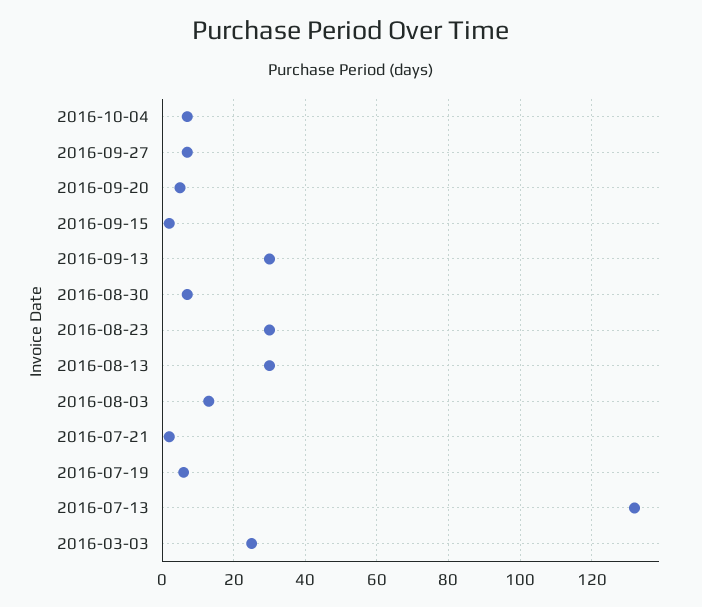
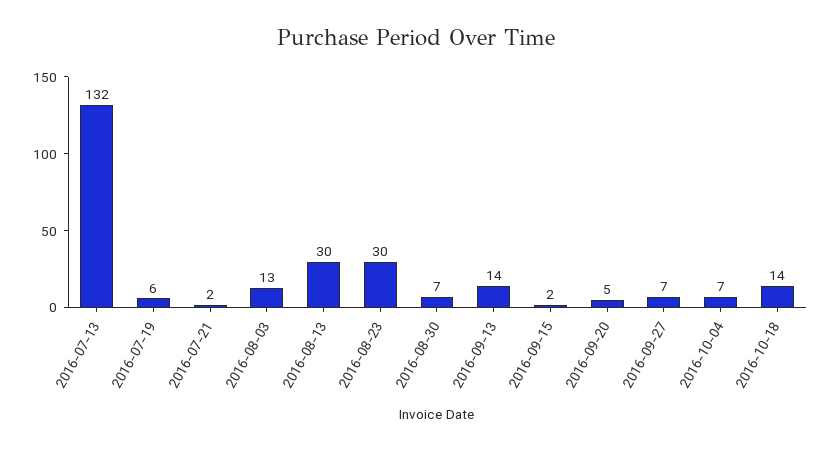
2016-09-13: 30 -> 14
2016-03-03: 25 -> none
2016-10-18: none -> 14

